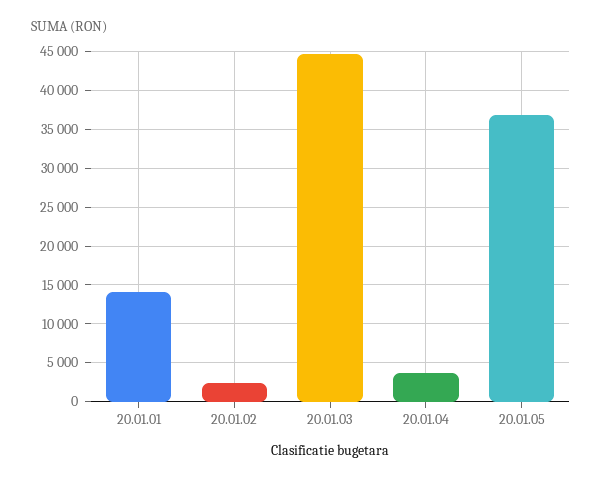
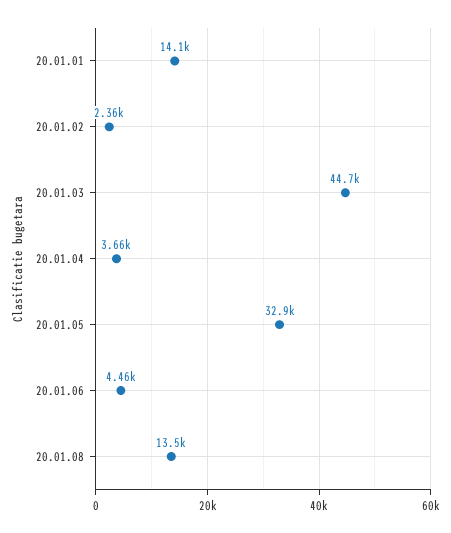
20.01.05: 37000 -> 32900
20.01.06: none -> 4460
20.01.08: none -> 13500

